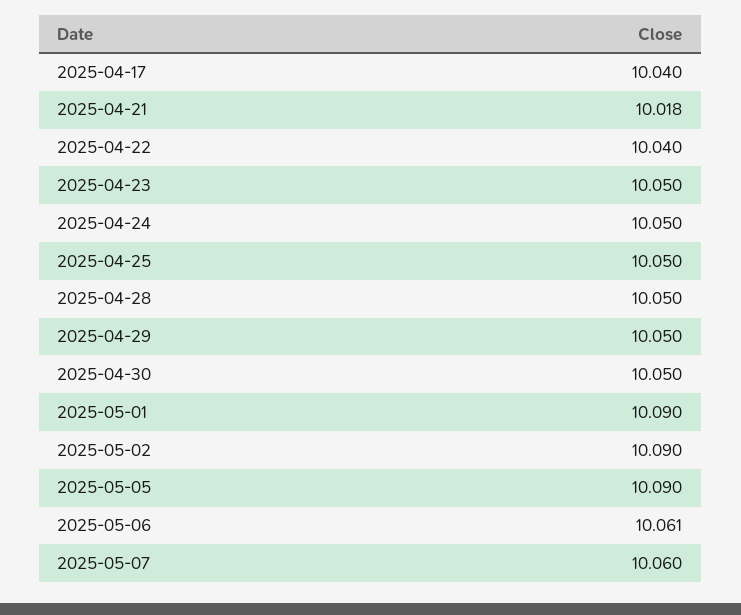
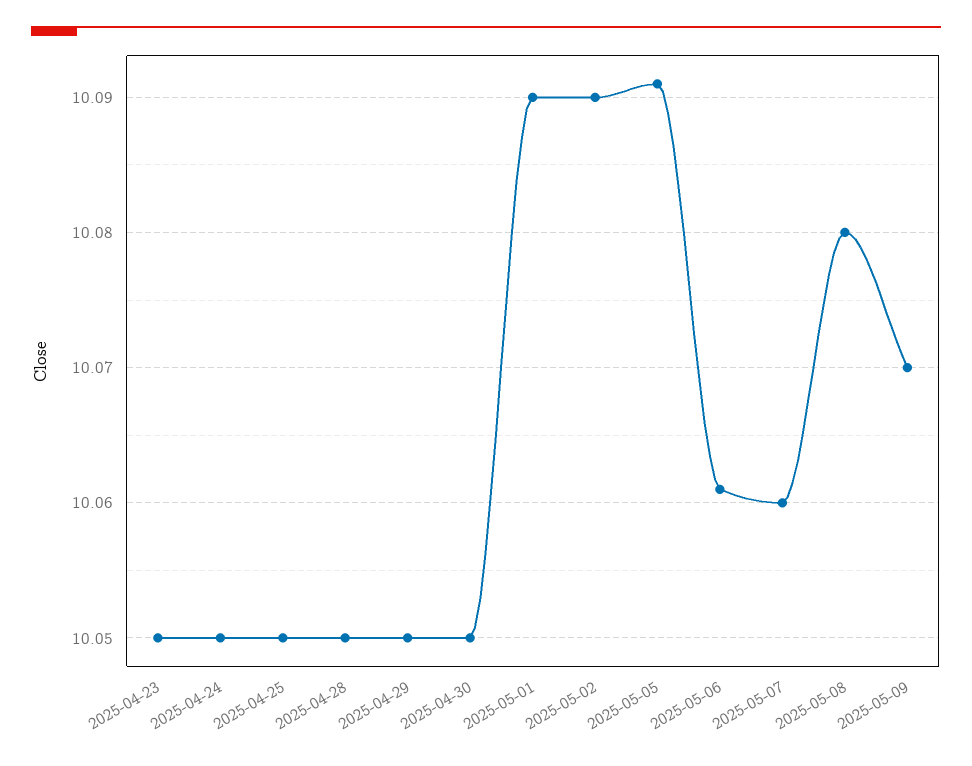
2025-04-17: 10.04 -> none
2025-04-21: 10.018 -> none
2025-04-22: 10.04 -> none
2025-05-05: 10.09 -> 10.091
2025-05-08: none -> 10.08
2025-05-09: none -> 10.07

